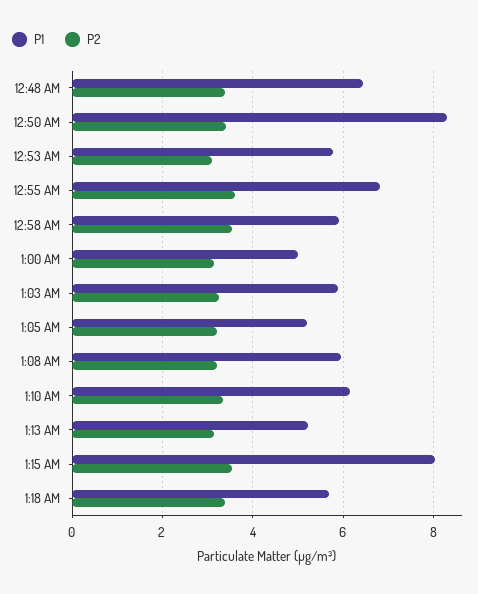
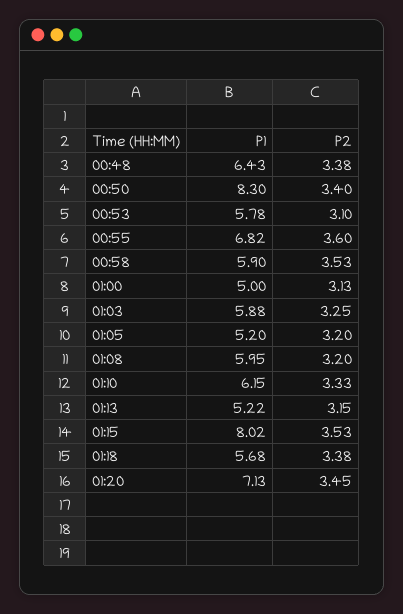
P1, 01:20: none -> 7.13
P2, 01:20: none -> 3.45

